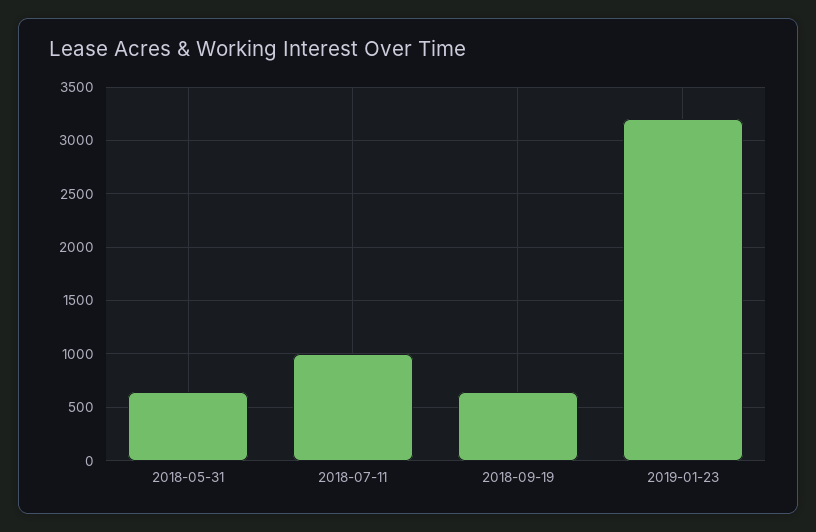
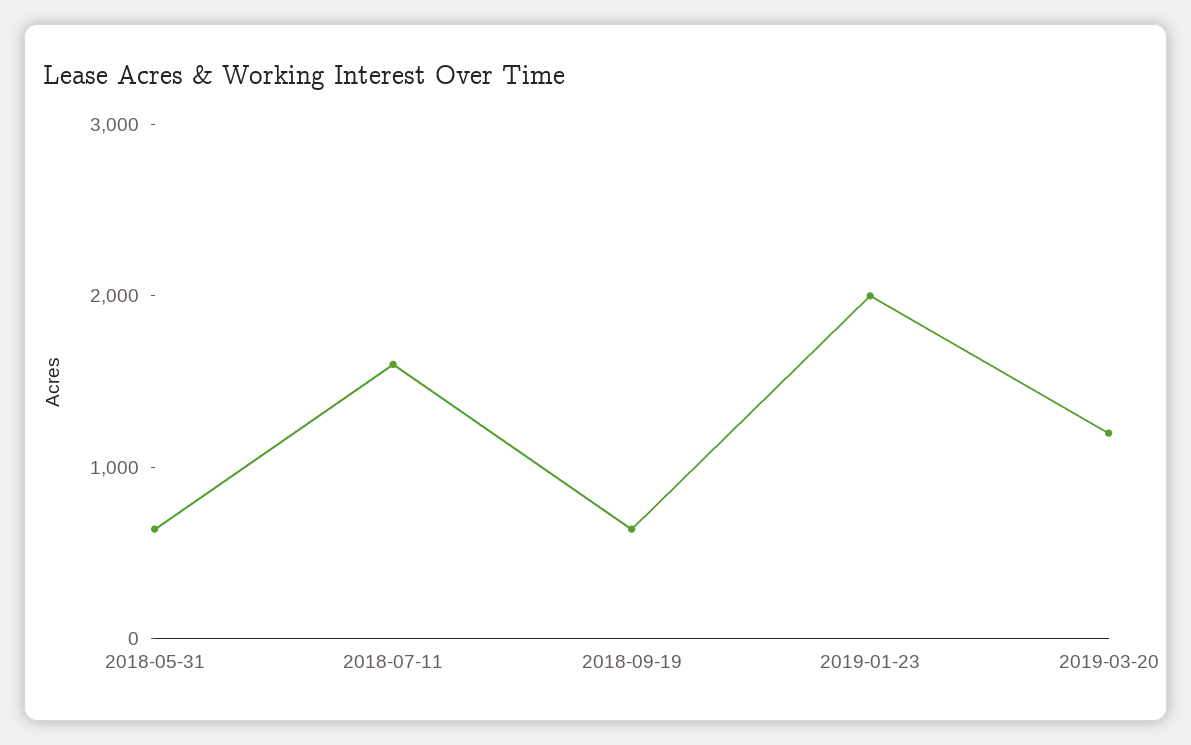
2018-07-11: 1000 -> 1600
2019-01-23: 3200 -> 2000
2019-03-20: none -> 1200

